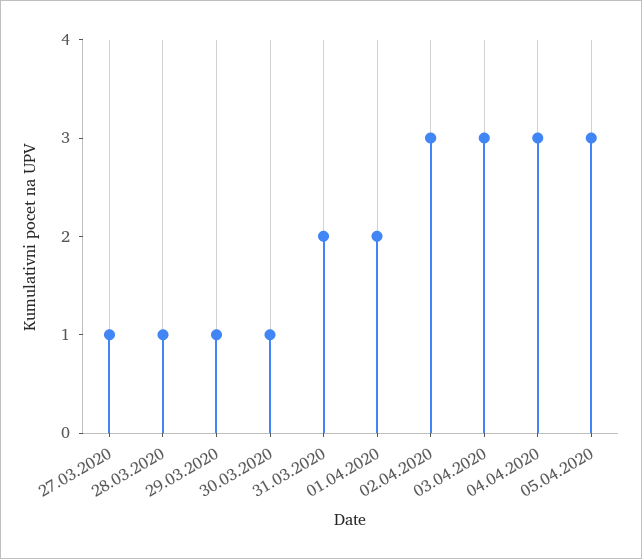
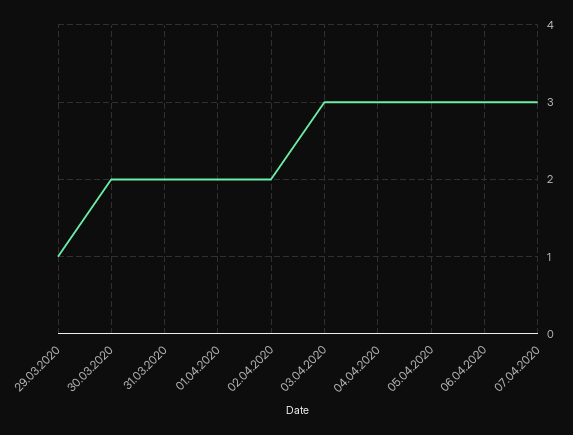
27.03.2020: 1 -> none
28.03.2020: 1 -> none
30.03.2020: 1 -> 2
02.04.2020: 3 -> 2
06.04.2020: none -> 3
07.04.2020: none -> 3

